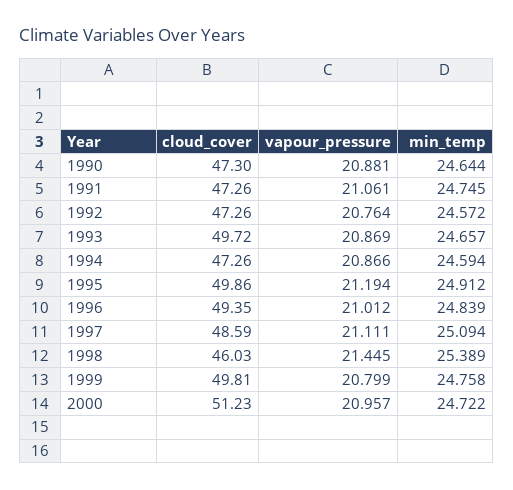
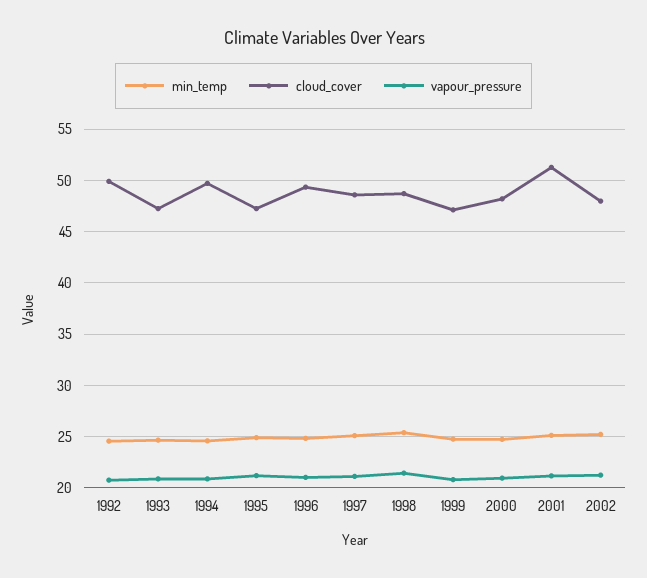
cloud_cover, 1990: 47.3 -> none
vapour_pressure, 1990: 20.881 -> none
min_temp, 1990: 24.644 -> none
cloud_cover, 1991: 47.26 -> none
vapour_pressure, 1991: 21.061 -> none
min_temp, 1991: 24.745 -> none
cloud_cover, 1992: 47.26 -> 50
cloud_cover, 1993: 49.72 -> 47
cloud_cover, 1994: 47.26 -> 50
cloud_cover, 1995: 49.86 -> 47
cloud_cover, 1998: 46.03 -> 49
cloud_cover, 1999: 49.81 -> 47
cloud_cover, 2000: 51.23 -> 48
min_temp, 2001: none -> 25
cloud_cover, 2001: none -> 51
vapour_pressure, 2001: none -> 21
min_temp, 2002: none -> 25
cloud_cover, 2002: none -> 48
vapour_pressure, 2002: none -> 21

